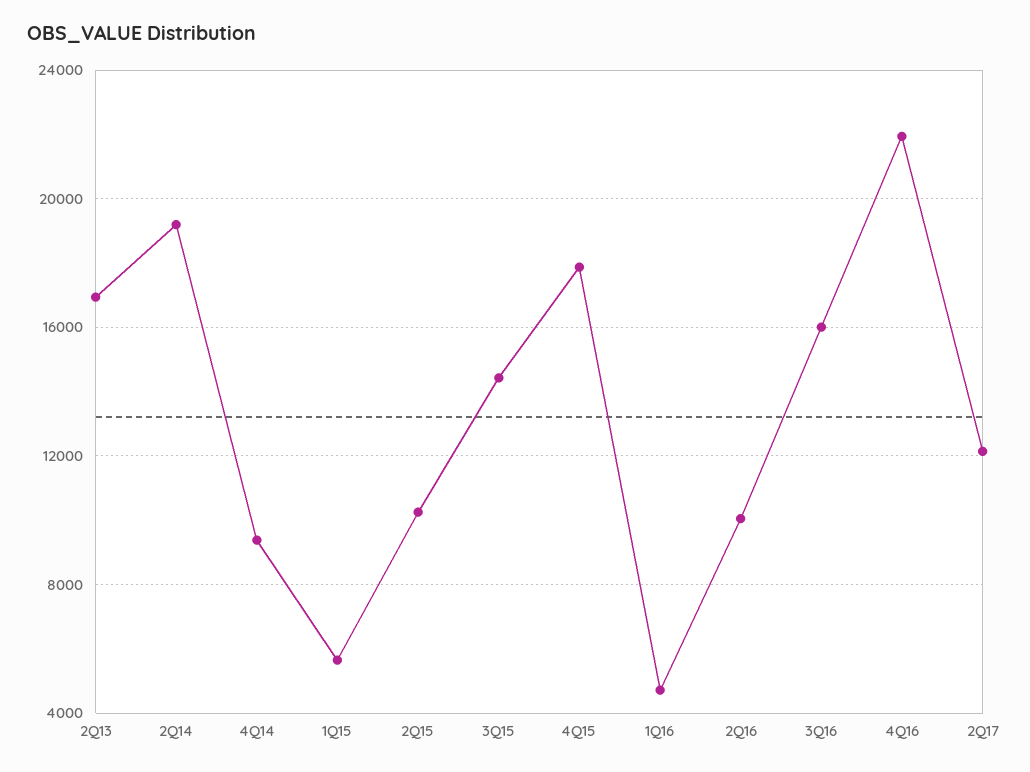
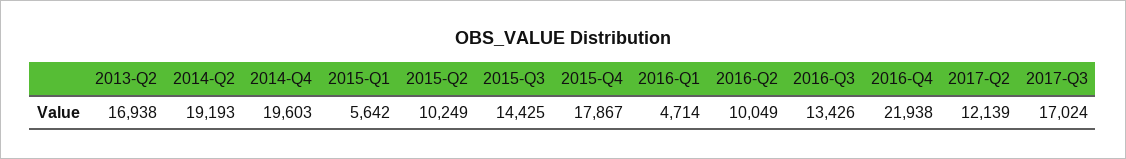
4Q14: 9500 -> 19603
3Q16: 16000 -> 13426
2017-Q3: none -> 17024

